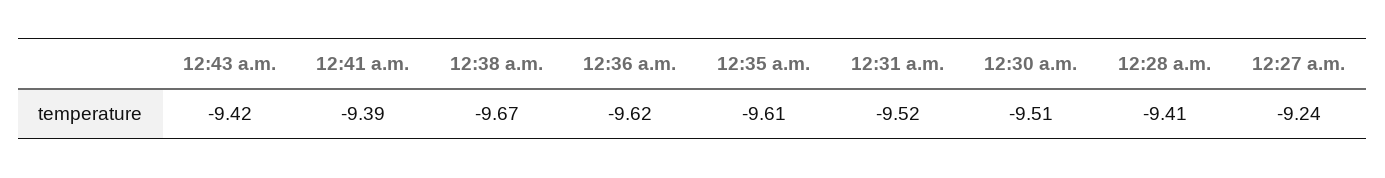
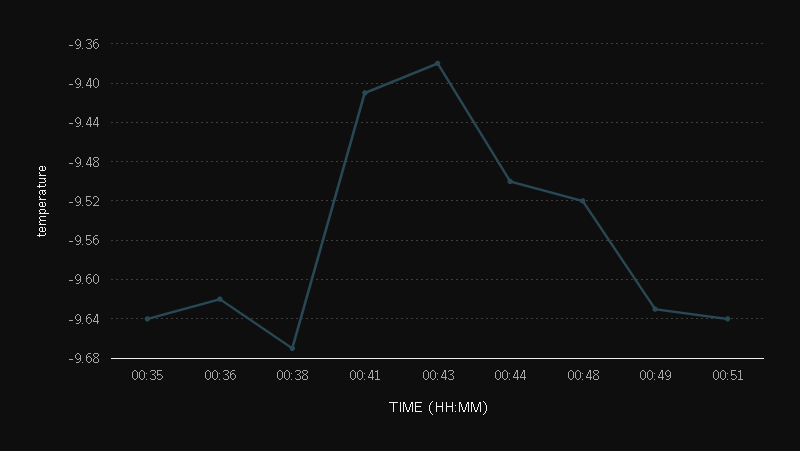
12:43 a.m.: -9.42 -> -9.38
12:41 a.m.: -9.39 -> -9.41
12:35 a.m.: -9.61 -> -9.64
12:31 a.m.: -9.52 -> none
12:30 a.m.: -9.51 -> none
12:28 a.m.: -9.41 -> none
12:27 a.m.: -9.24 -> none
00:44: none -> -9.5
00:48: none -> -9.52
00:49: none -> -9.63
00:51: none -> -9.64

